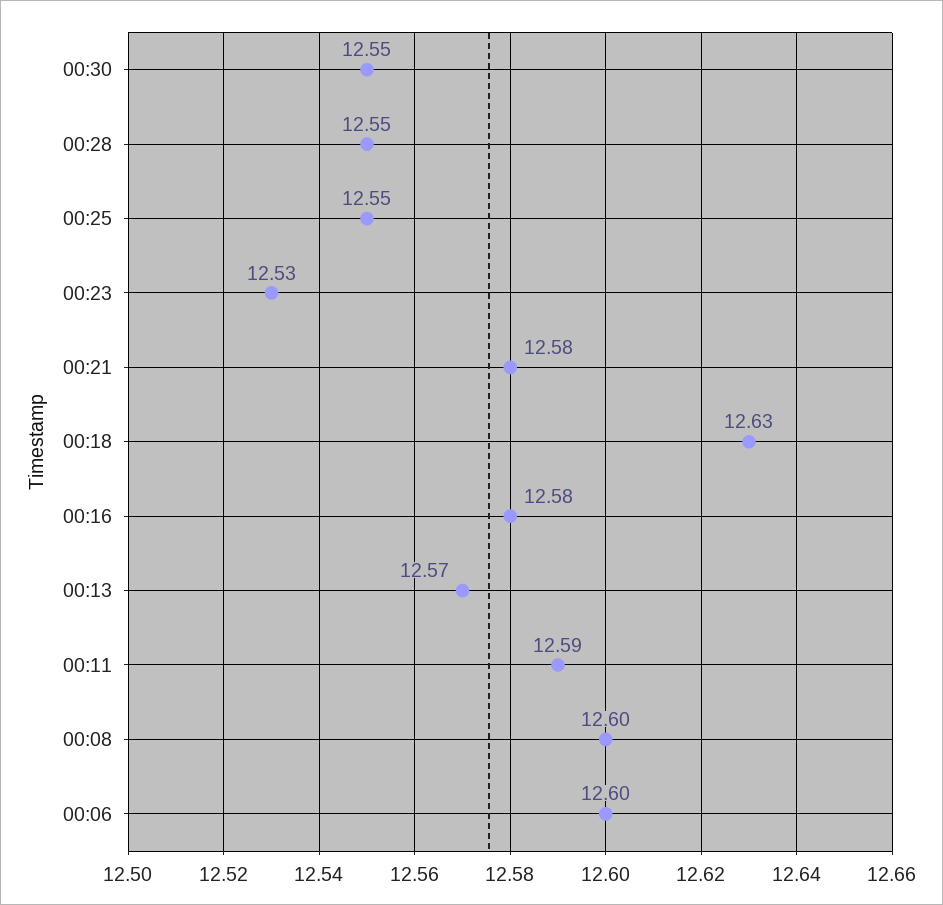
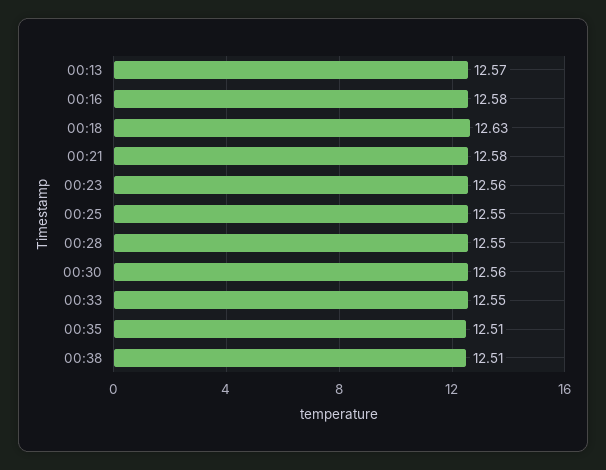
00:30: 12.55 -> 12.56
00:23: 12.53 -> 12.56
00:11: 12.59 -> none
00:08: 12.6 -> none
00:06: 12.6 -> none
00:33: none -> 12.55
00:35: none -> 12.51
00:38: none -> 12.51

